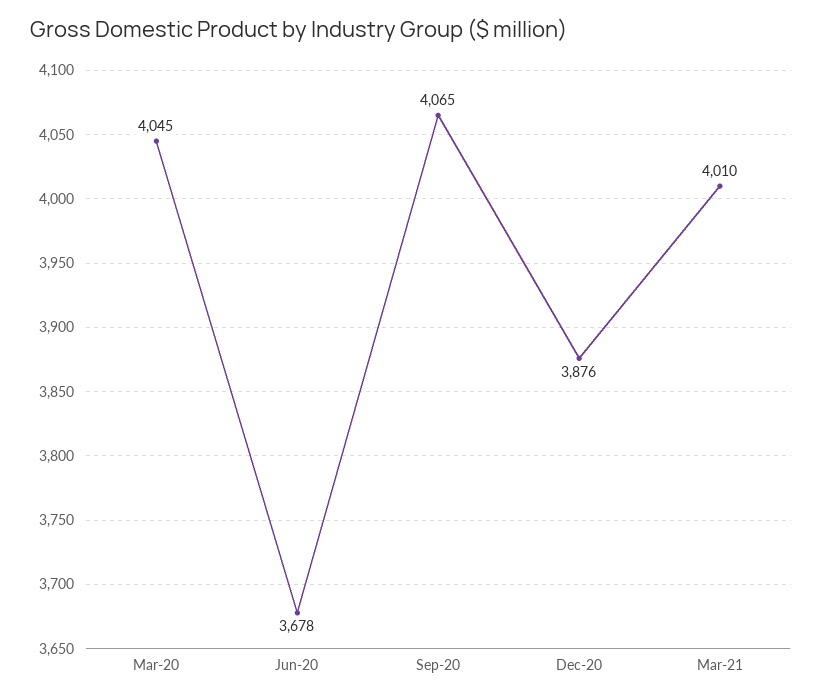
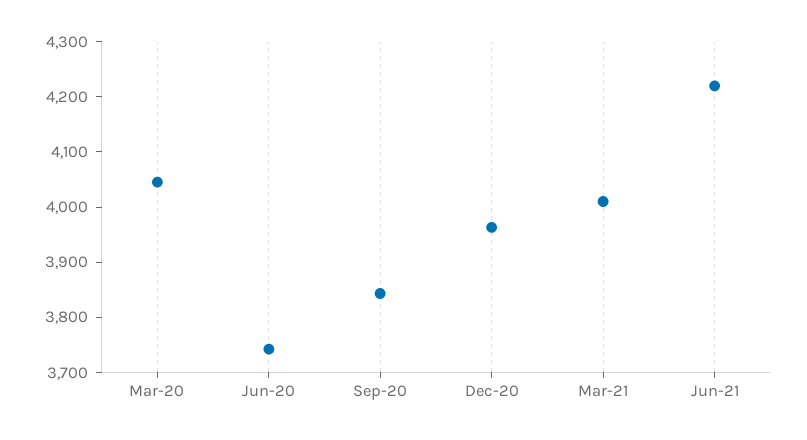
Jun-20: 3678 -> 3740
Sep-20: 4065 -> 3840
Dec-20: 3876 -> 3960
Jun-21: none -> 4220

